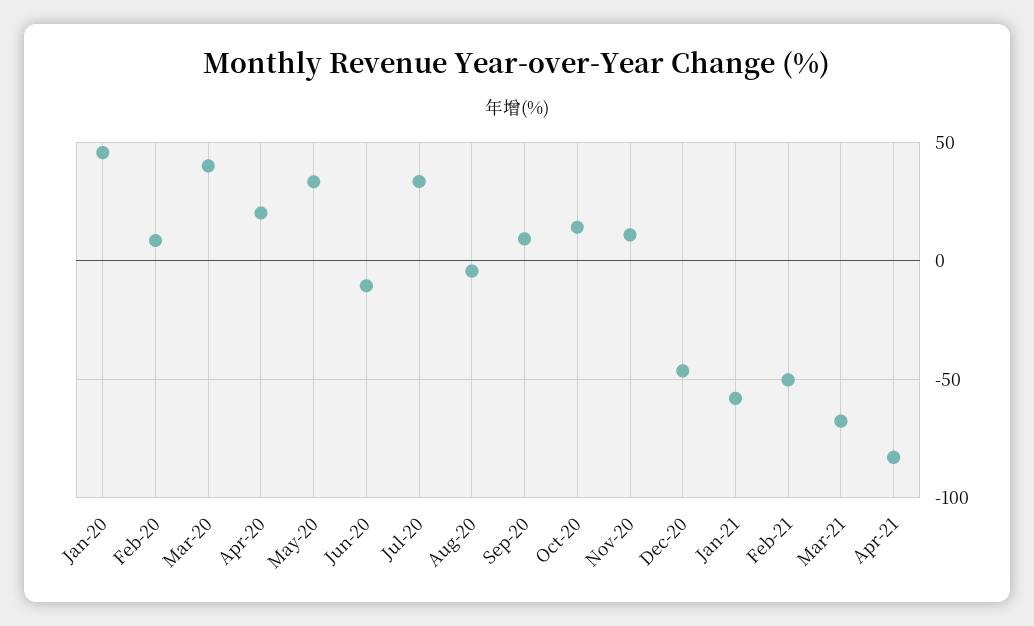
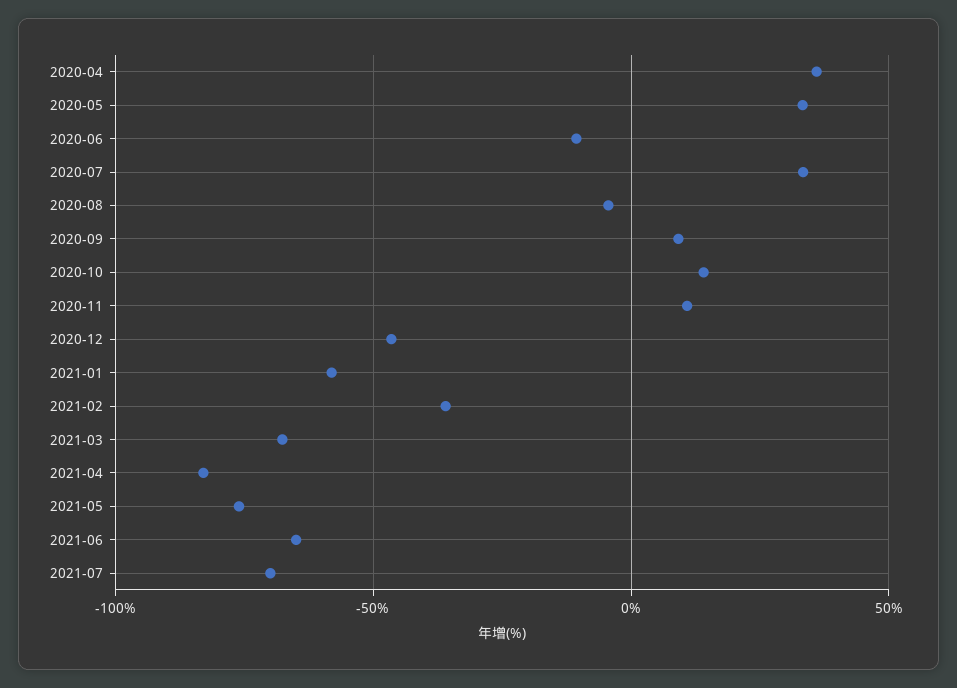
Jan-20: 45 -> none
Feb-20: 10 -> none
Mar-20: 40 -> none
Apr-20: 20 -> 35
Feb-21: -50 -> -35
2021-05: none -> -75
2021-06: none -> -65
2021-07: none -> -70

